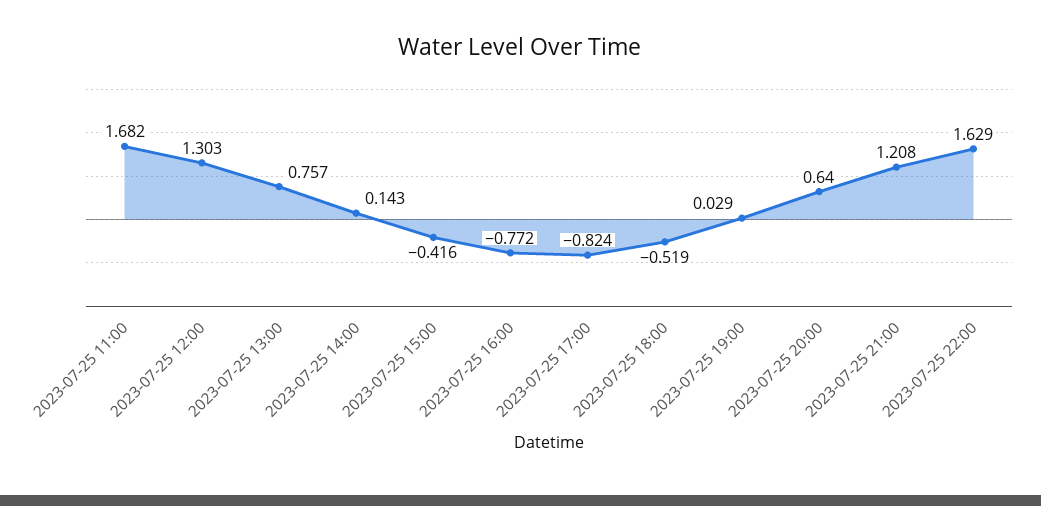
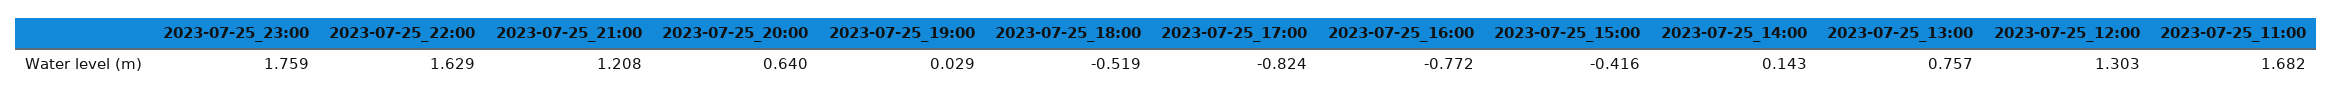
2023-07-25_23:00: none -> 1.759

